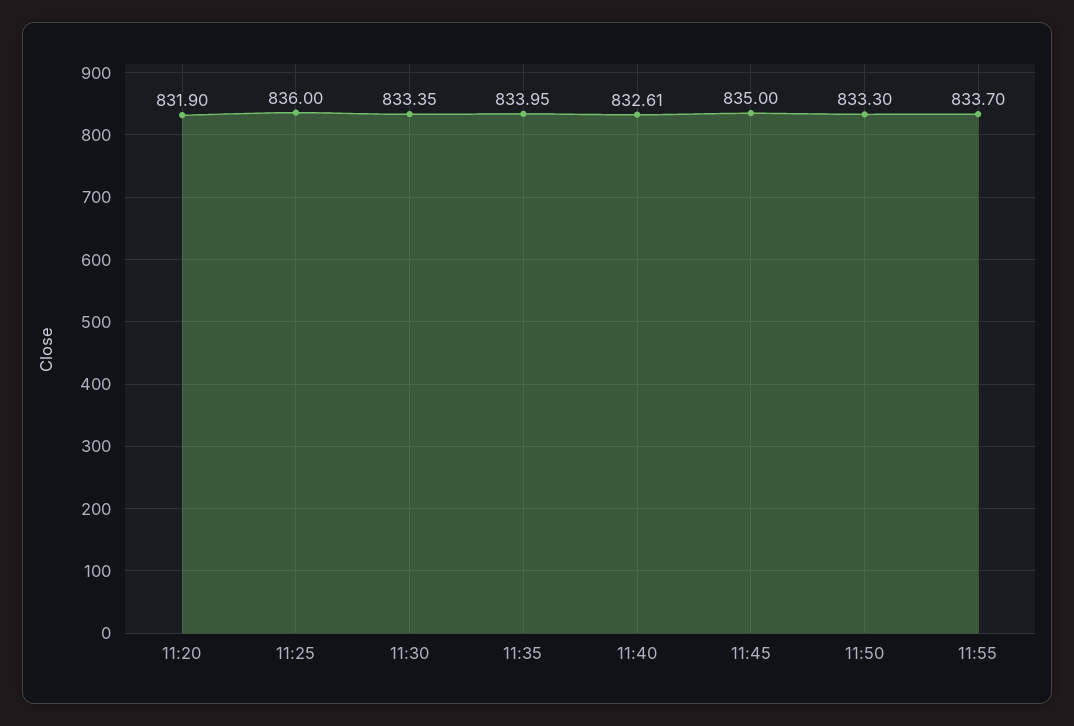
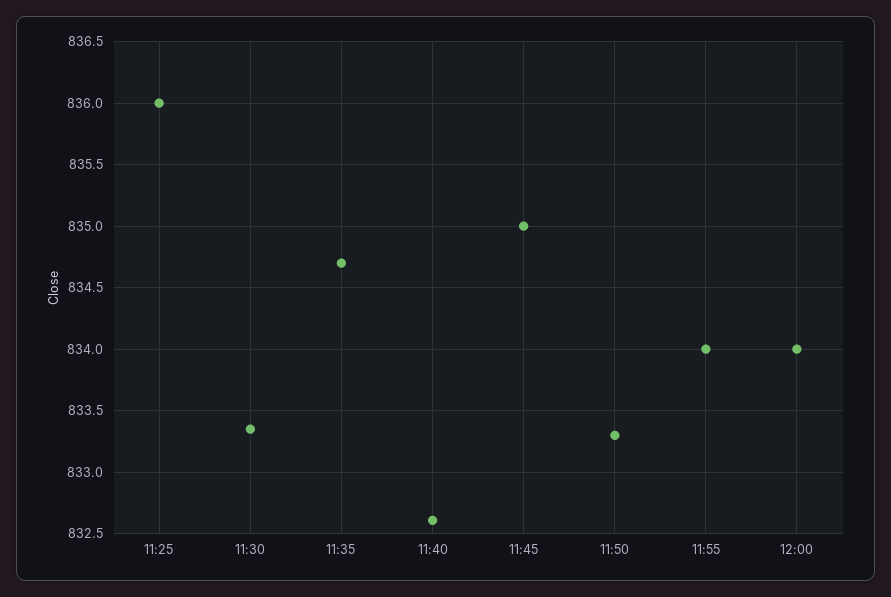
11:20: 831.9 -> none
11:35: 833.95 -> 834.7
11:55: 833.7 -> 834
12:00: none -> 834

